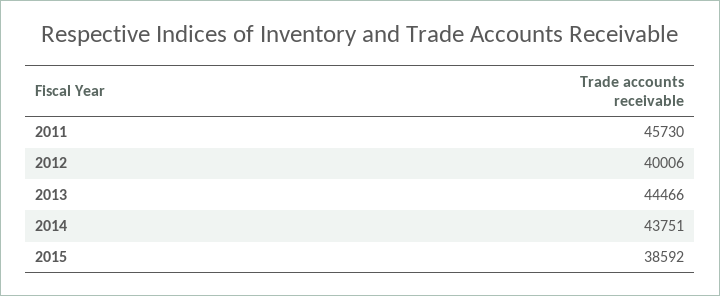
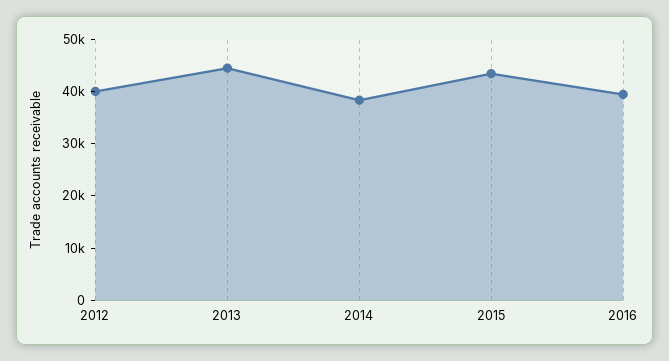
2011: 45730 -> none
2014: 43751 -> 38000
2015: 38592 -> 44000
2016: none -> 40000

